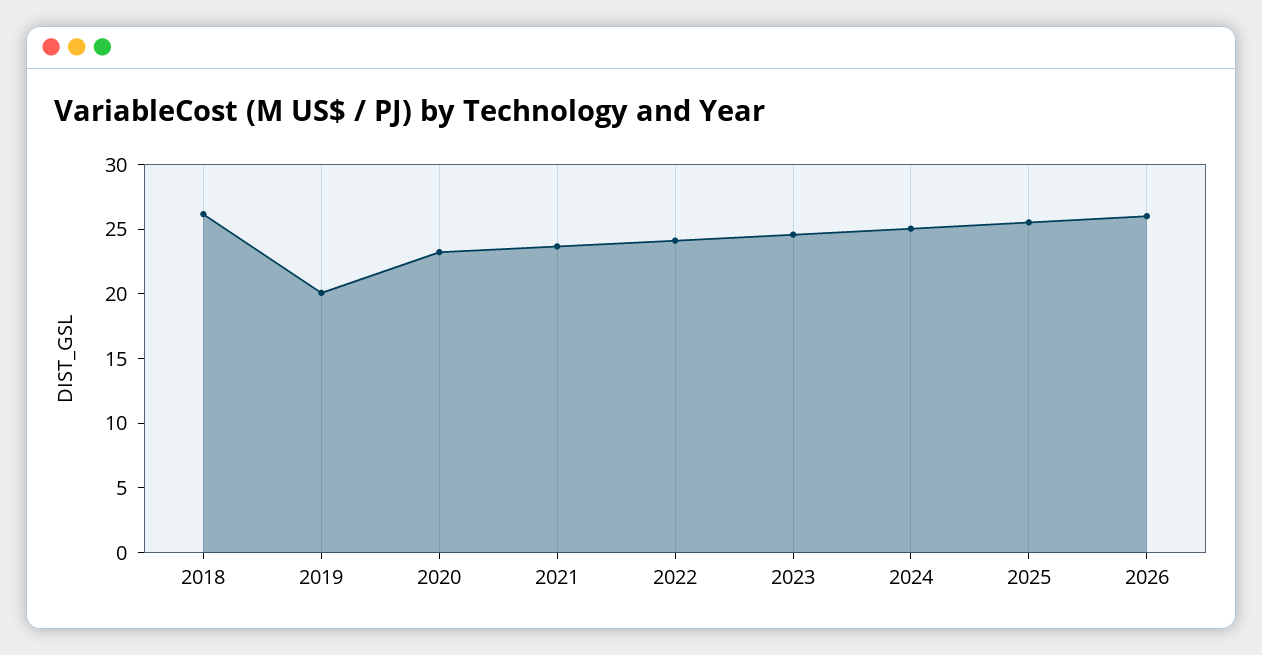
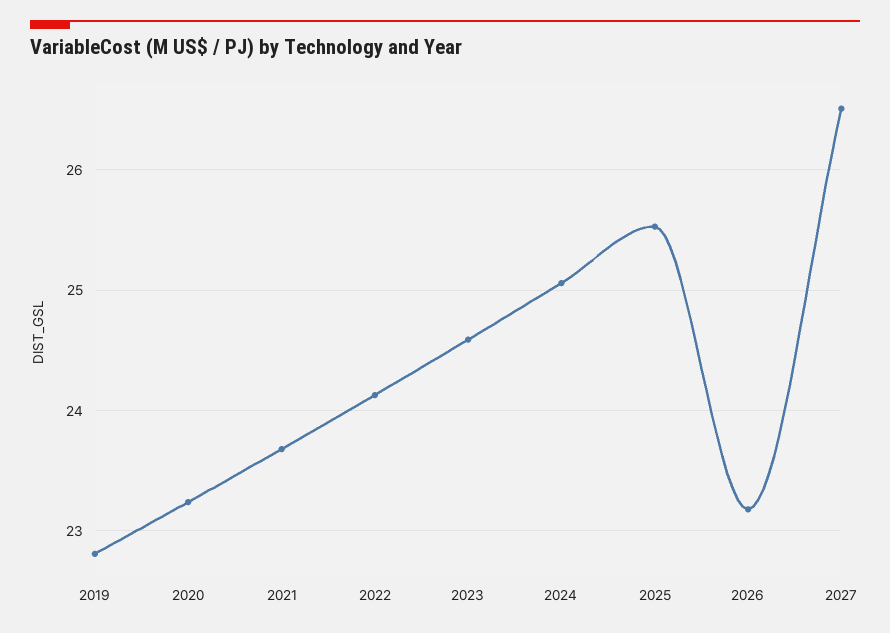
2018: 26 -> none
2019: 20 -> 22.8
2026: 26 -> 23.2
2027: none -> 26.5

